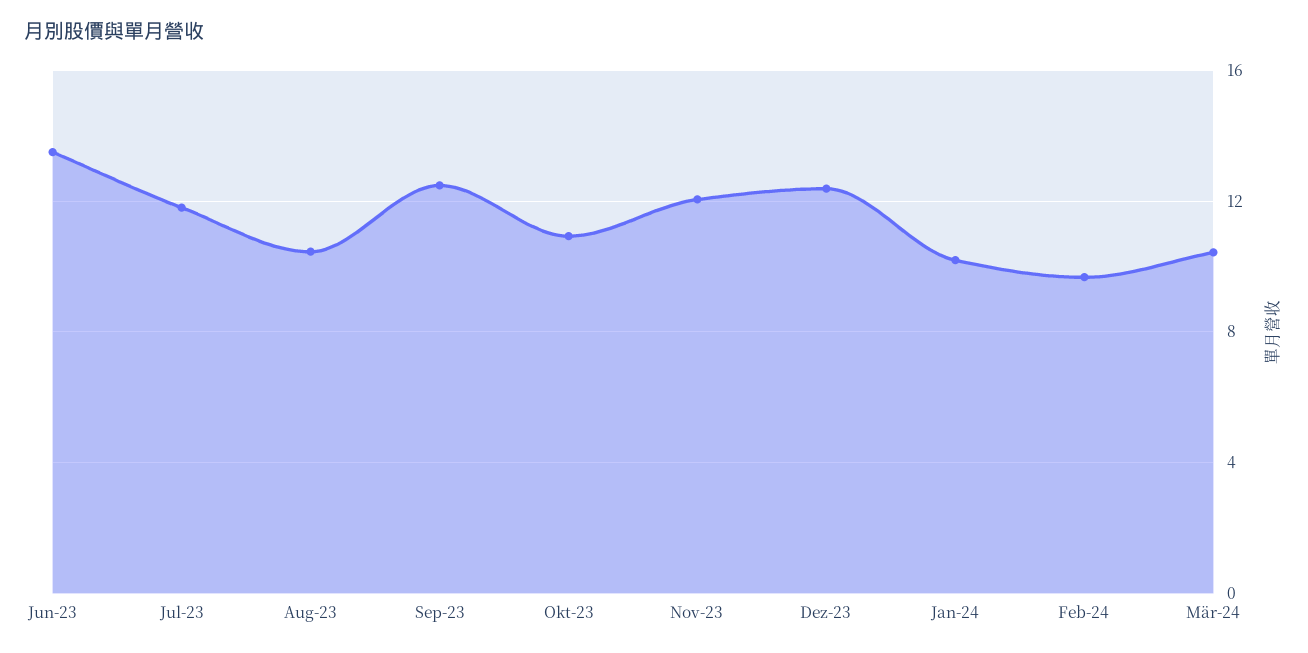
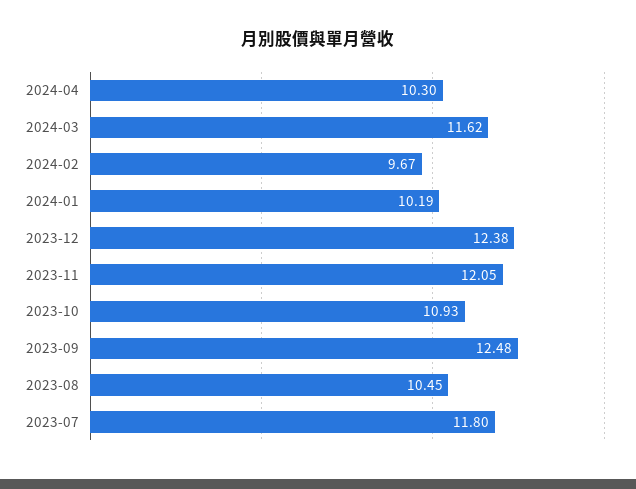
Jun-23: 13.5 -> none
Mär-24: 10.5 -> 11.62
2024-04: none -> 10.3

